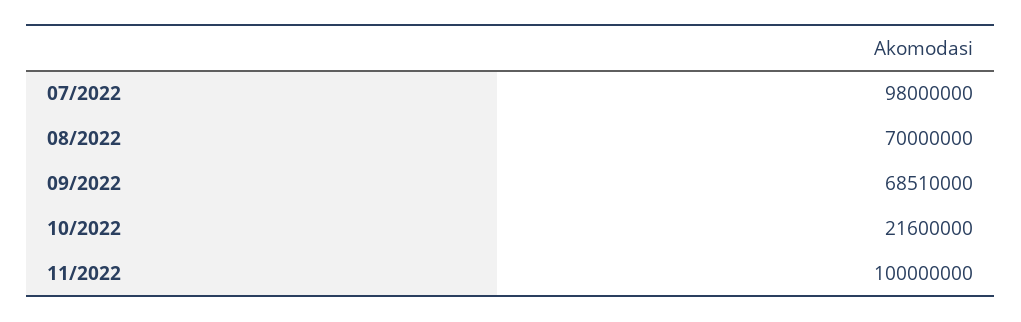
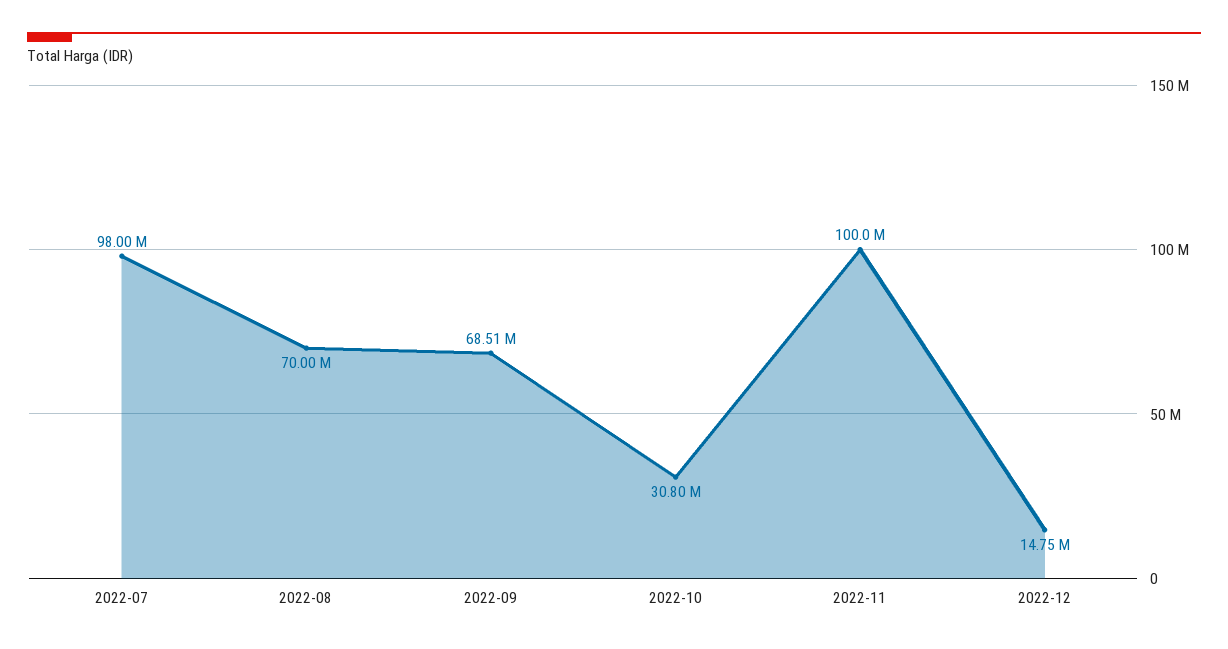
10/2022: 21600000 -> 30800000
2022-12: none -> 14750000

